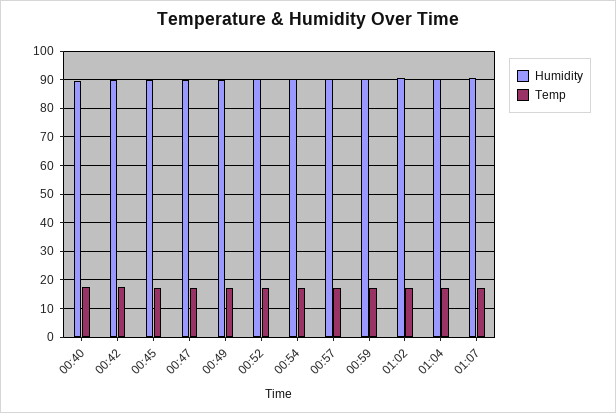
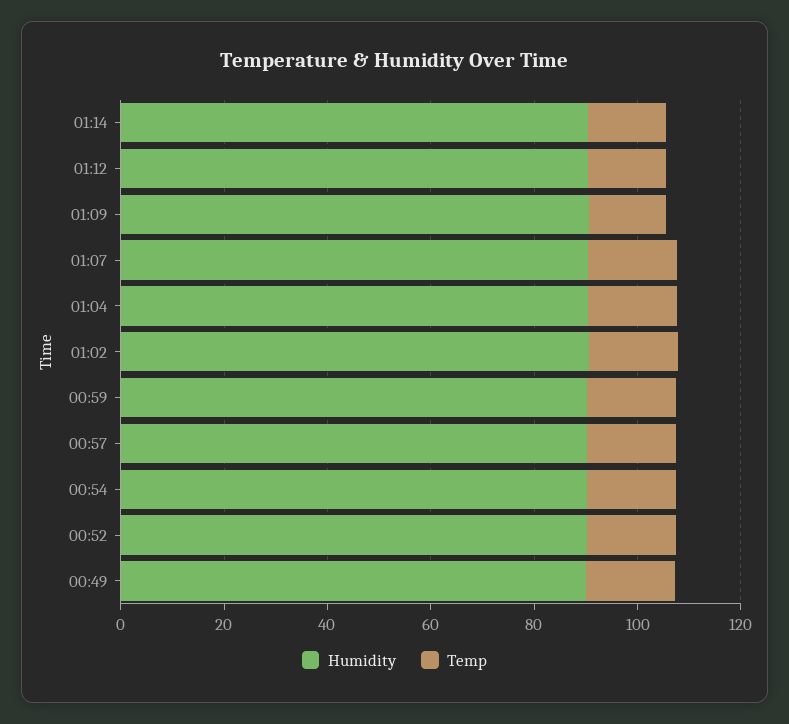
Humidity, 00:40: 90 -> none
Temp, 00:40: 17.5 -> none
Humidity, 00:42: 90 -> none
Temp, 00:42: 17.5 -> none
Humidity, 00:45: 90 -> none
Temp, 00:45: 17.5 -> none
Humidity, 00:47: 90 -> none
Temp, 00:47: 17.5 -> none
Humidity, 01:14: none -> 90
Temp, 01:14: none -> 15
Humidity, 01:12: none -> 90
Temp, 01:12: none -> 15
Humidity, 01:09: none -> 90
Temp, 01:09: none -> 15

